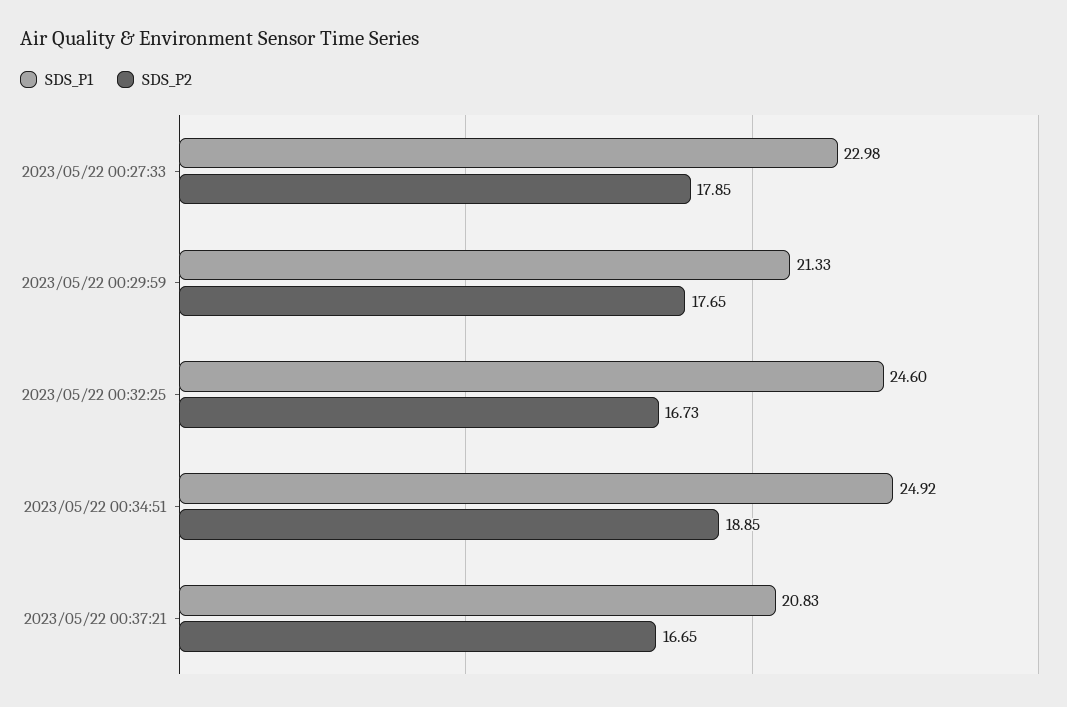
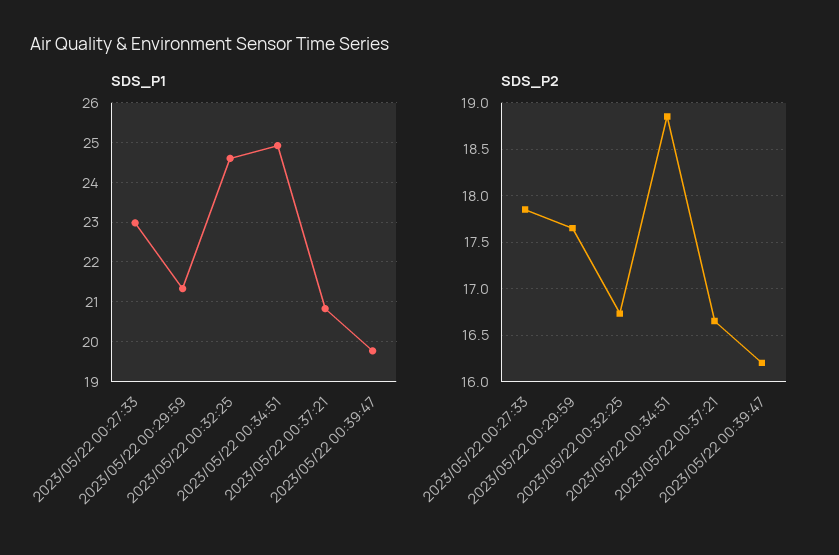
SDS_P1, 2023/05/22 00:39:47: none -> 19.8
SDS_P2, 2023/05/22 00:39:47: none -> 16.2

